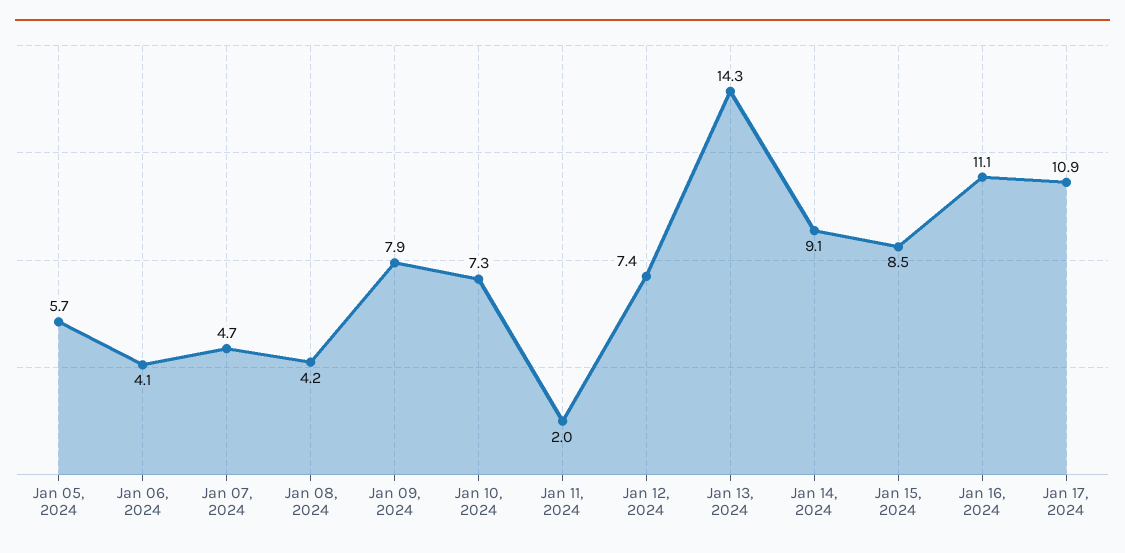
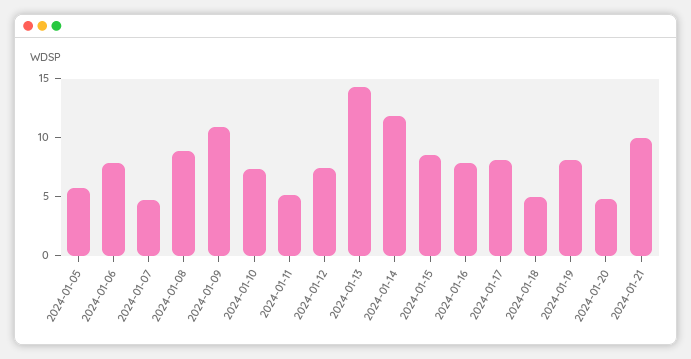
Jan 06, 2024: 4.1 -> 8
Jan 08, 2024: 4.2 -> 9
Jan 09, 2024: 7.9 -> 11
Jan 11, 2024: 2 -> 5
Jan 14, 2024: 9.1 -> 12
Jan 16, 2024: 11.1 -> 8
Jan 17, 2024: 10.9 -> 8
2024-01-18: none -> 5
2024-01-19: none -> 8
2024-01-20: none -> 5
2024-01-21: none -> 10

